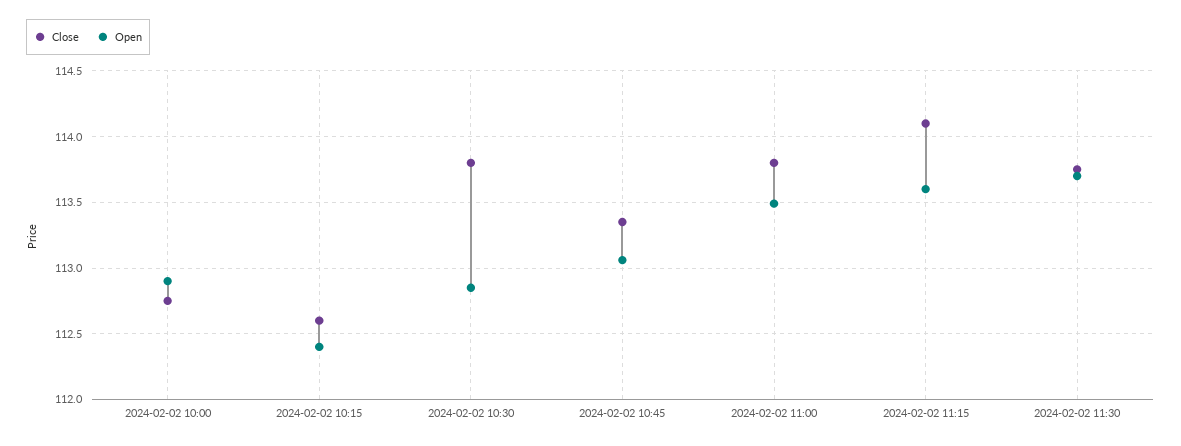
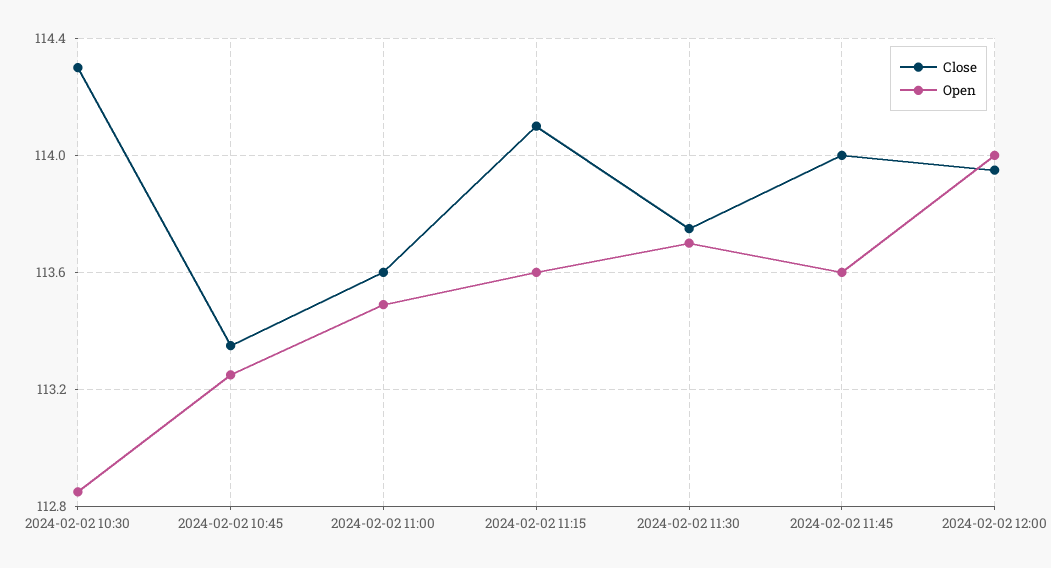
Close, 2024-02-02 10:00: 112.75 -> none
Open, 2024-02-02 10:00: 112.9 -> none
Close, 2024-02-02 10:15: 112.6 -> none
Open, 2024-02-02 10:15: 112.4 -> none
Close, 2024-02-02 10:30: 113.8 -> 114.3
Open, 2024-02-02 10:45: 113.05 -> 113.25
Close, 2024-02-02 11:00: 113.8 -> 113.6
Close, 2024-02-02 11:45: none -> 114
Open, 2024-02-02 11:45: none -> 113.6
Close, 2024-02-02 12:00: none -> 113.95
Open, 2024-02-02 12:00: none -> 114

